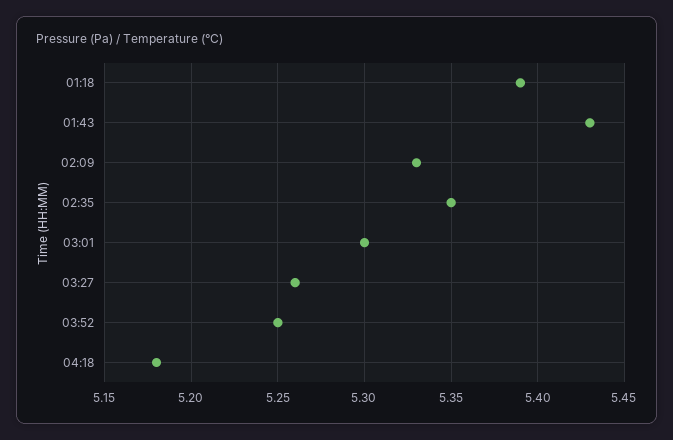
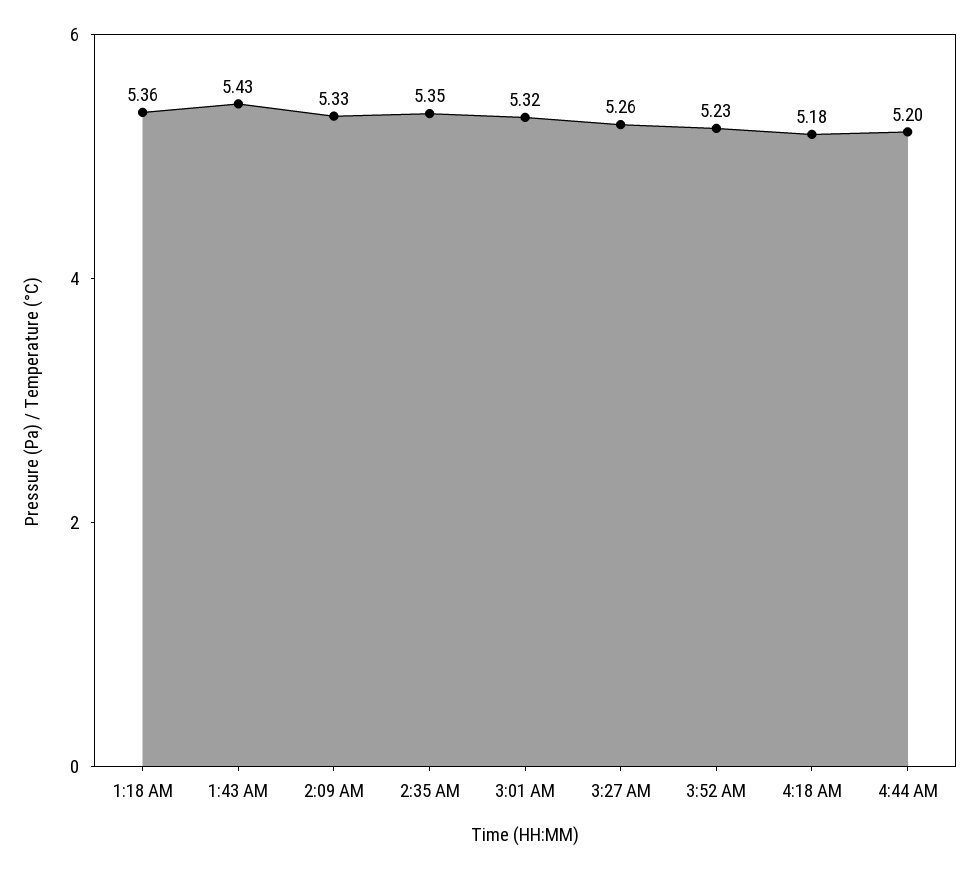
01:18: 5.39 -> 5.36
03:01: 5.3 -> 5.32
03:52: 5.25 -> 5.23
4:44 AM: none -> 5.2

